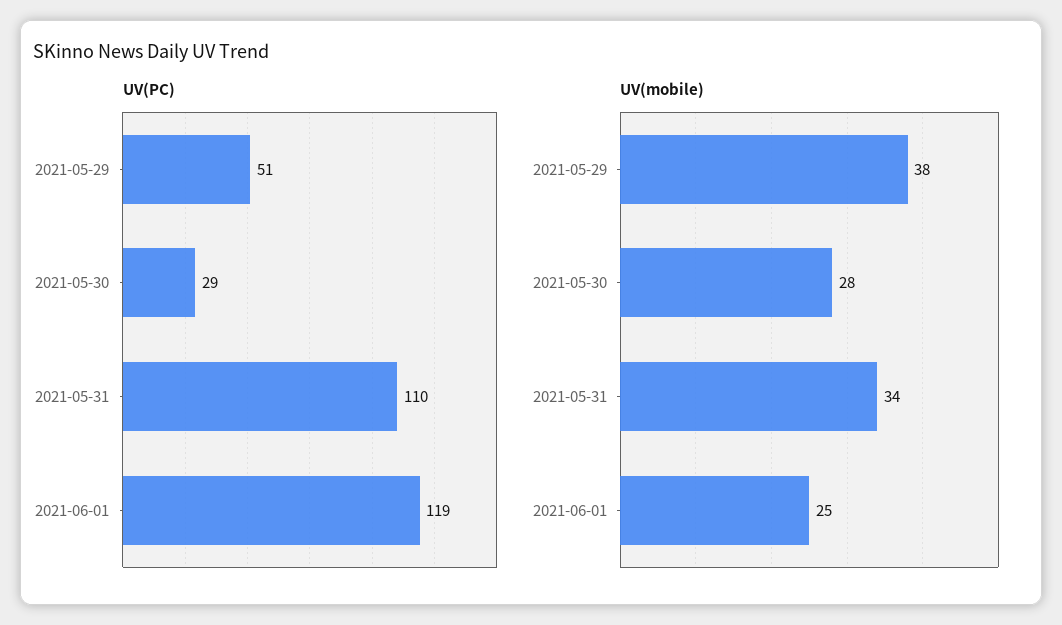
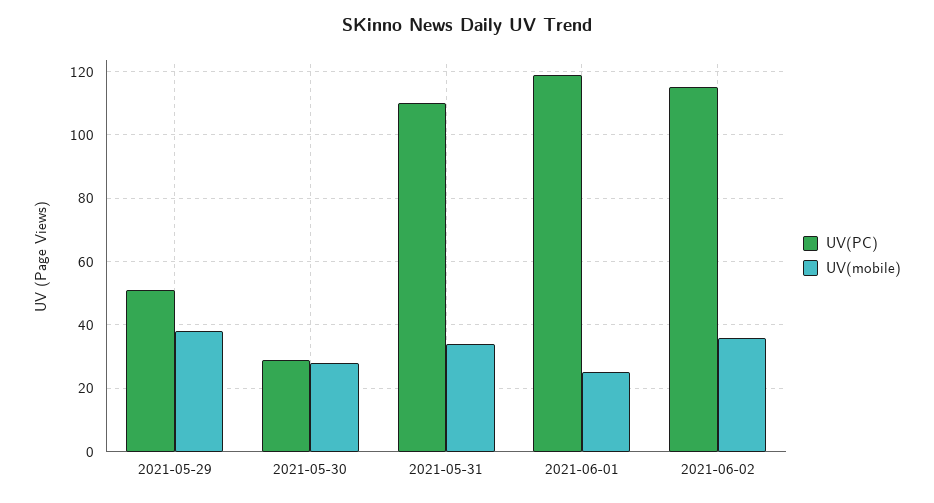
UV(PC), 2021-06-02: none -> 115
UV(mobile), 2021-06-02: none -> 35

